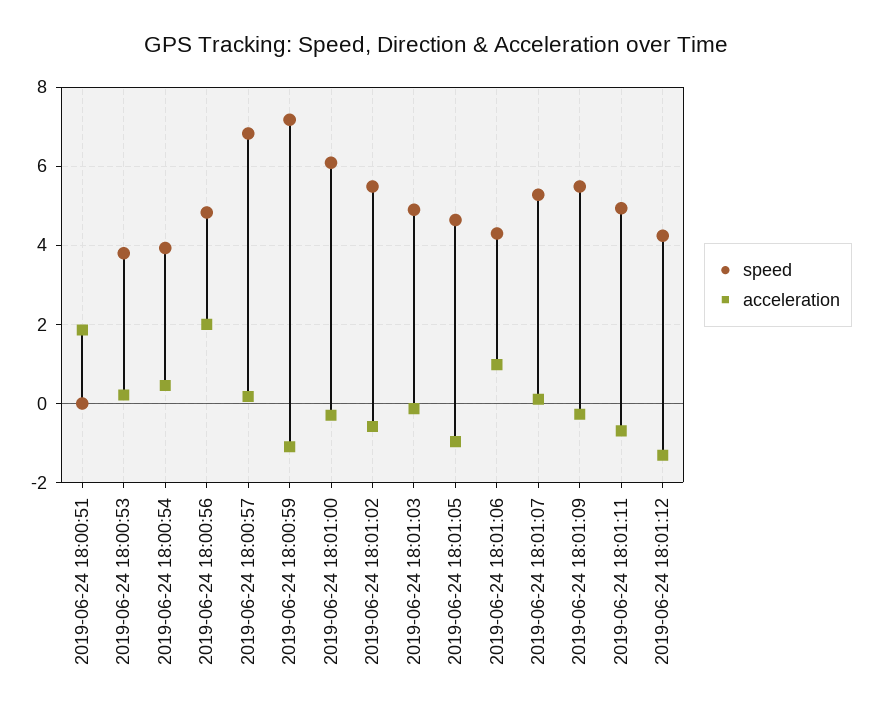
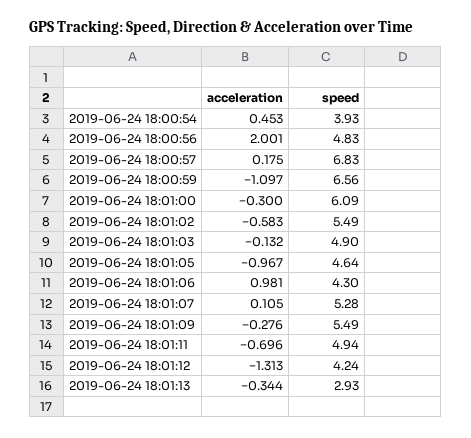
speed, 2019-06-24 18:00:51: 0 -> none
acceleration, 2019-06-24 18:00:51: 1.8 -> none
speed, 2019-06-24 18:00:53: 3.8 -> none
acceleration, 2019-06-24 18:00:53: 0.2 -> none
speed, 2019-06-24 18:00:59: 7.2 -> 6.56
acceleration, 2019-06-24 18:01:13: none -> -0.344
speed, 2019-06-24 18:01:13: none -> 2.93

